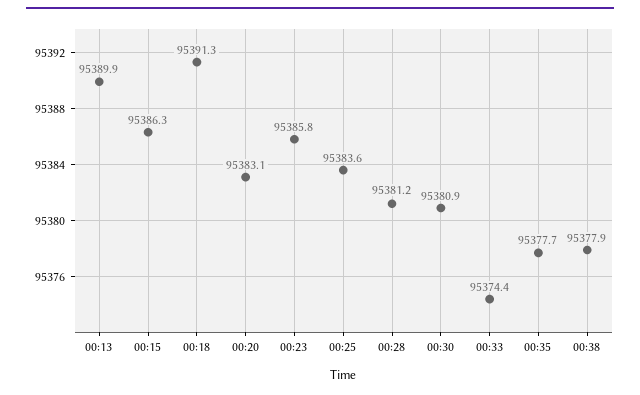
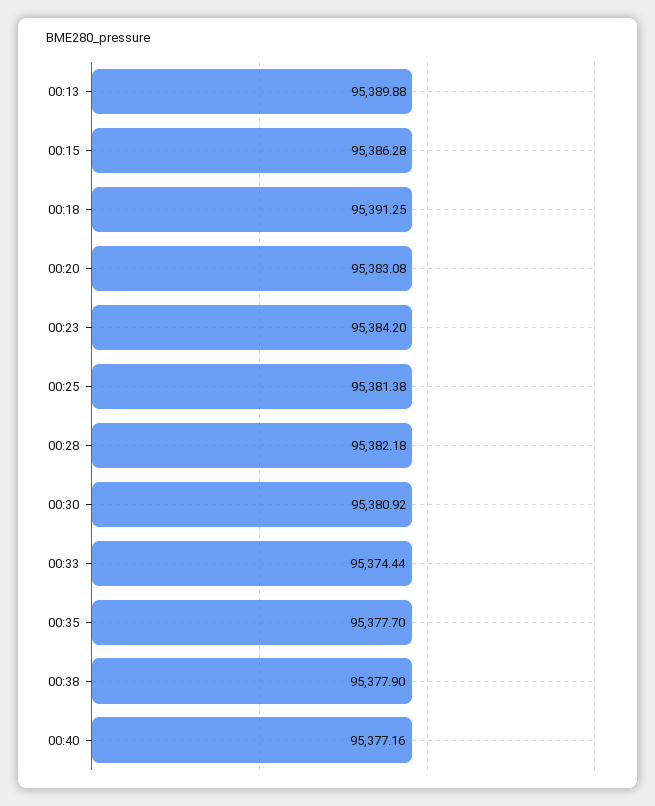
00:23: 95385.8 -> 95384.2
00:25: 95383.6 -> 95381.38
00:28: 95381.2 -> 95382.18
00:40: none -> 95377.16

